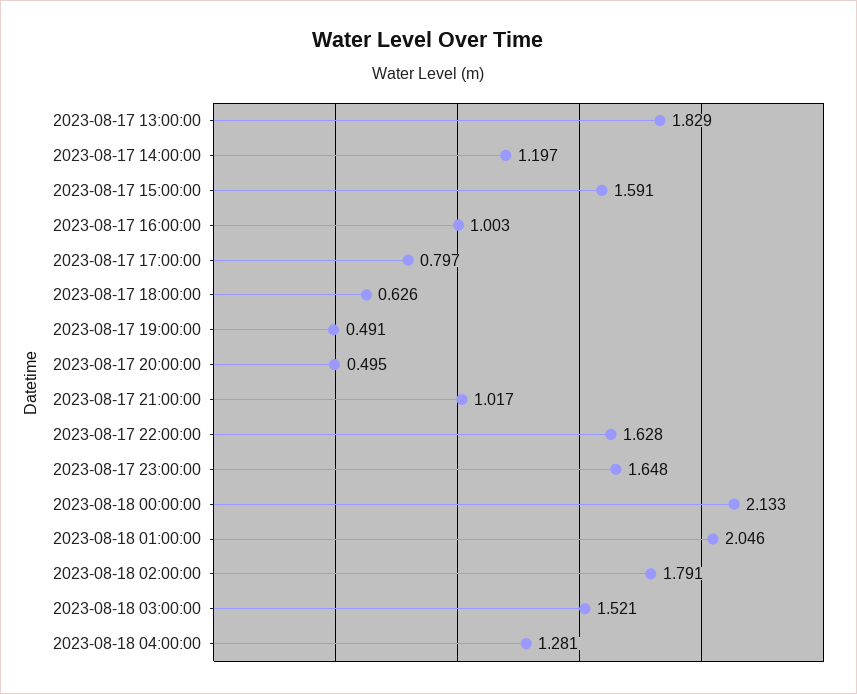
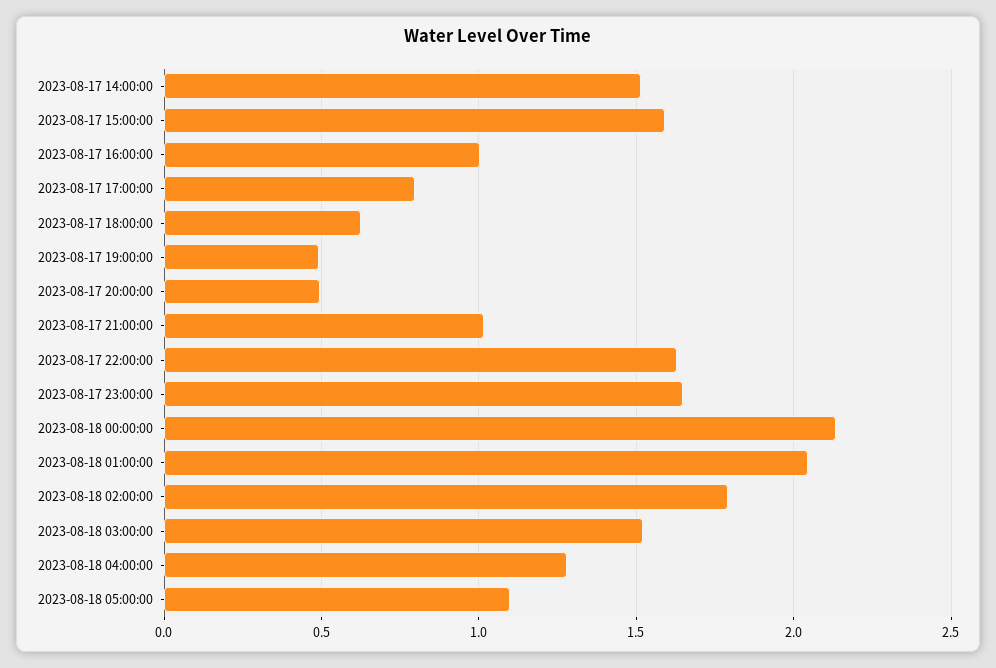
2023-08-17 13:00:00: 1.829 -> none
2023-08-17 14:00:00: 1.197 -> 1.5
2023-08-18 05:00:00: none -> 1.1

